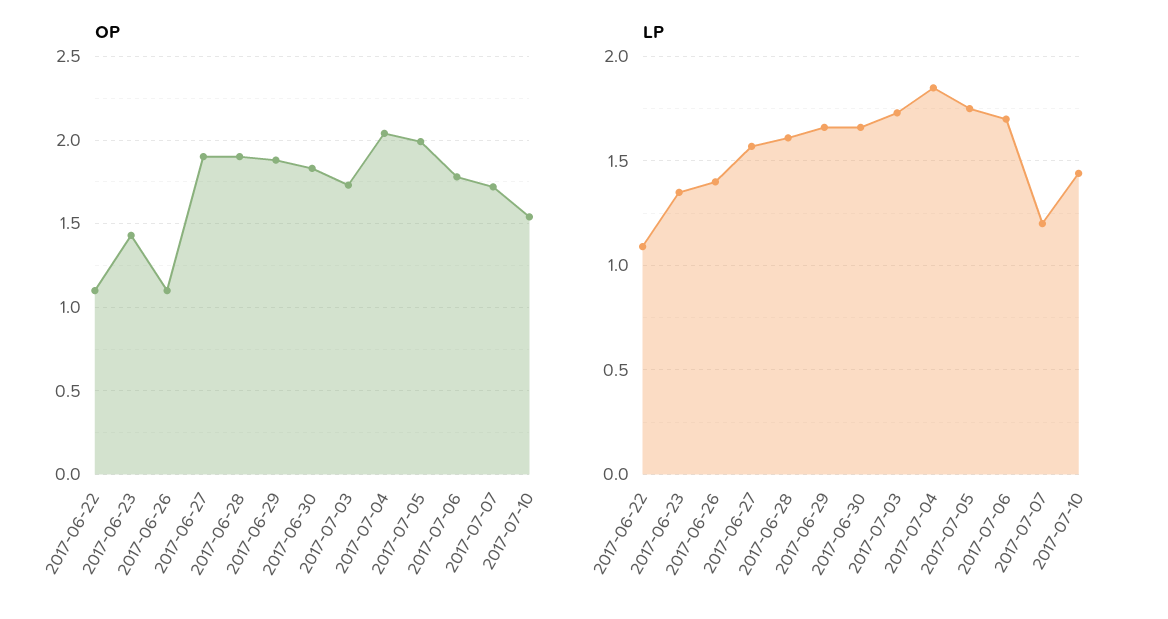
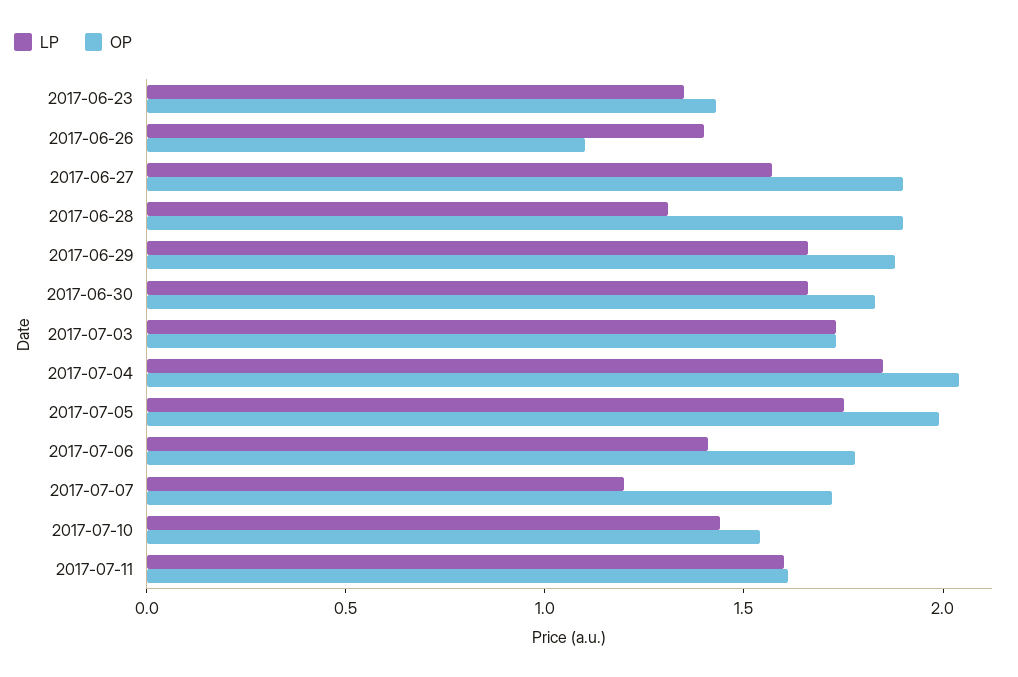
OP, 2017-06-22: 1.1 -> none
LP, 2017-06-22: 1.1 -> none
LP, 2017-06-28: 1.6 -> 1.3
LP, 2017-07-06: 1.7 -> 1.4
LP, 2017-07-11: none -> 1.6
OP, 2017-07-11: none -> 1.6

